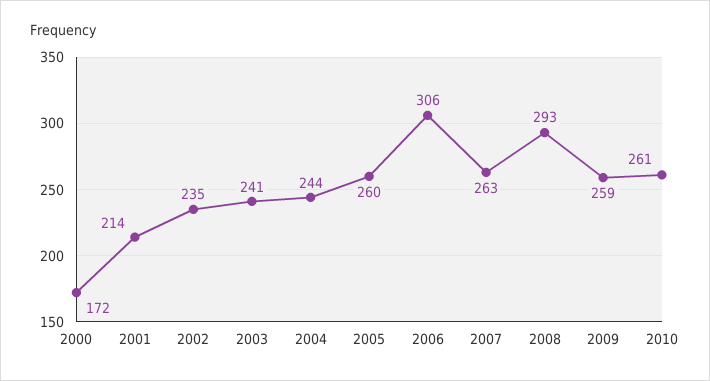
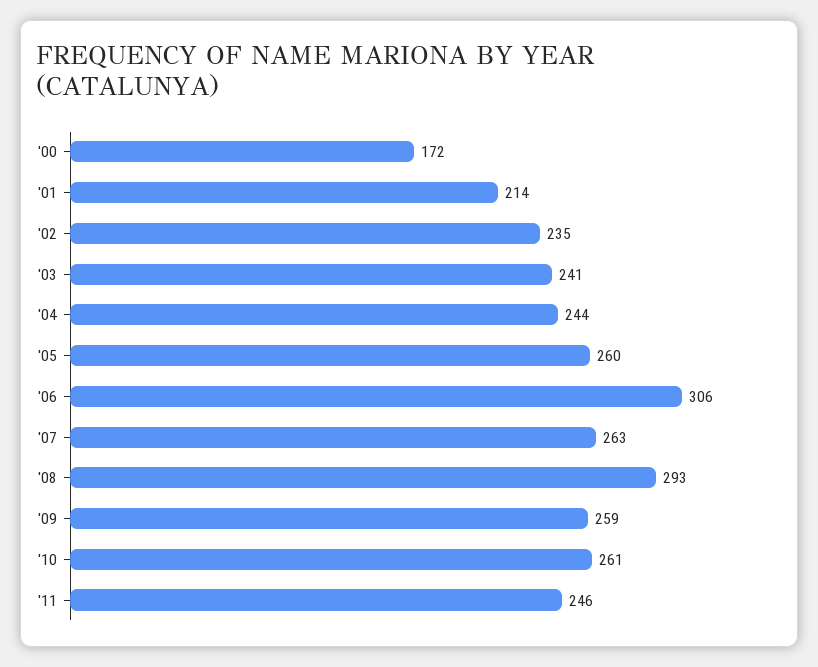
'11: none -> 246

